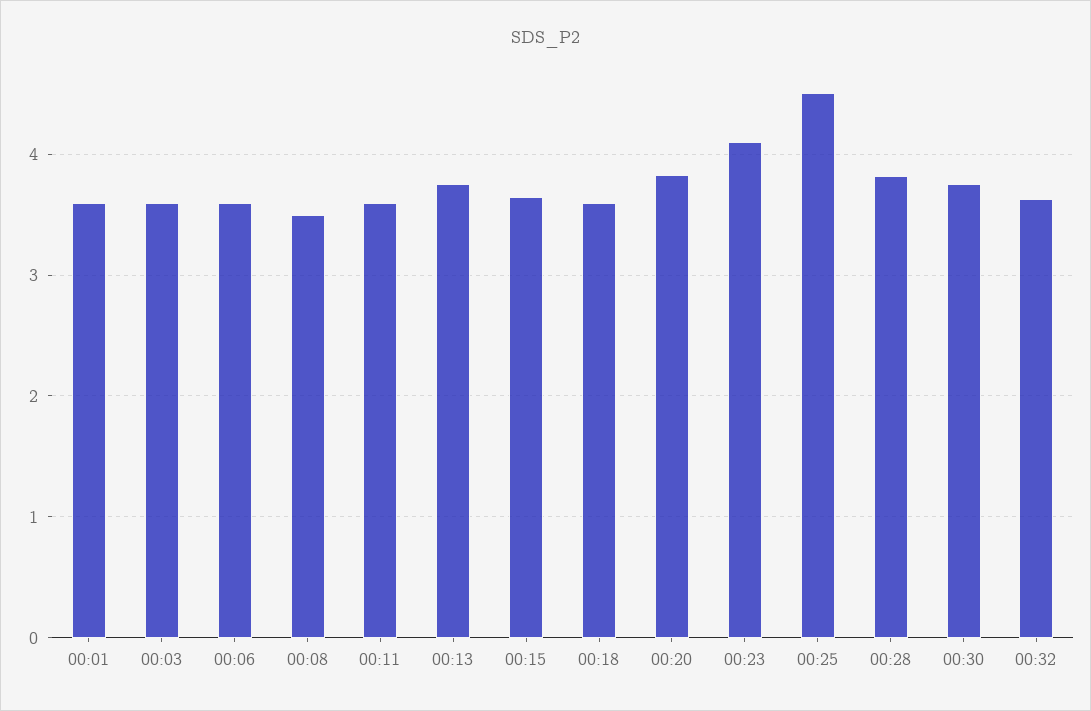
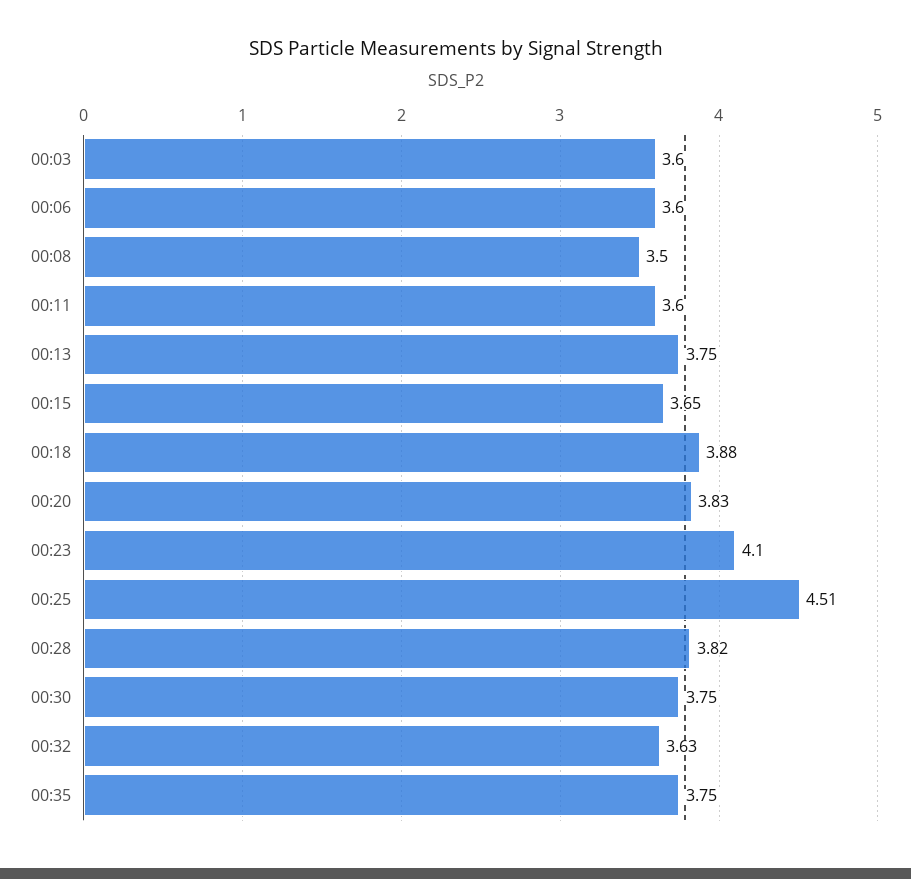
00:01: 3.6 -> none
00:18: 3.6 -> 3.88
00:35: none -> 3.75

